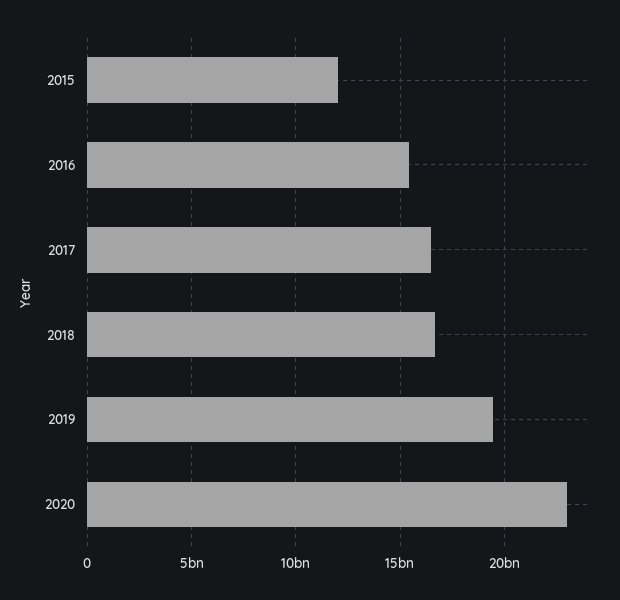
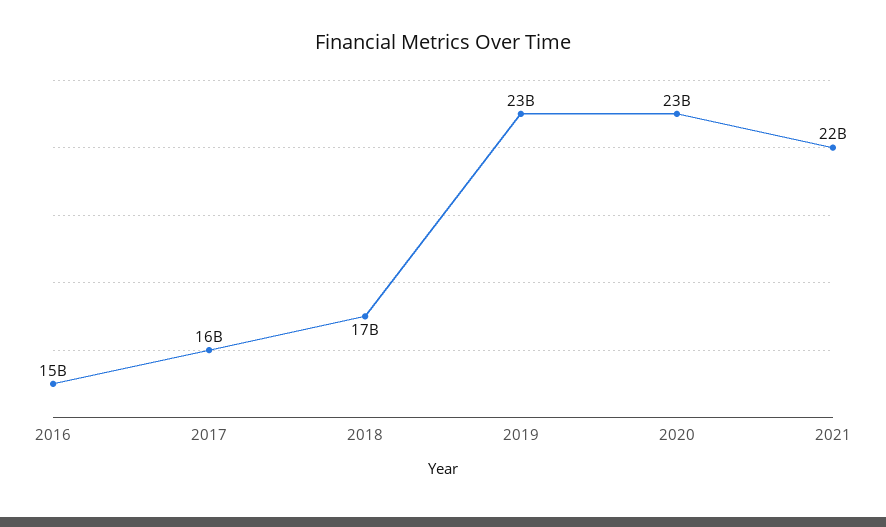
2015: 12000000000 -> none
2019: 19500000000 -> 23000000000
2021: none -> 22000000000

